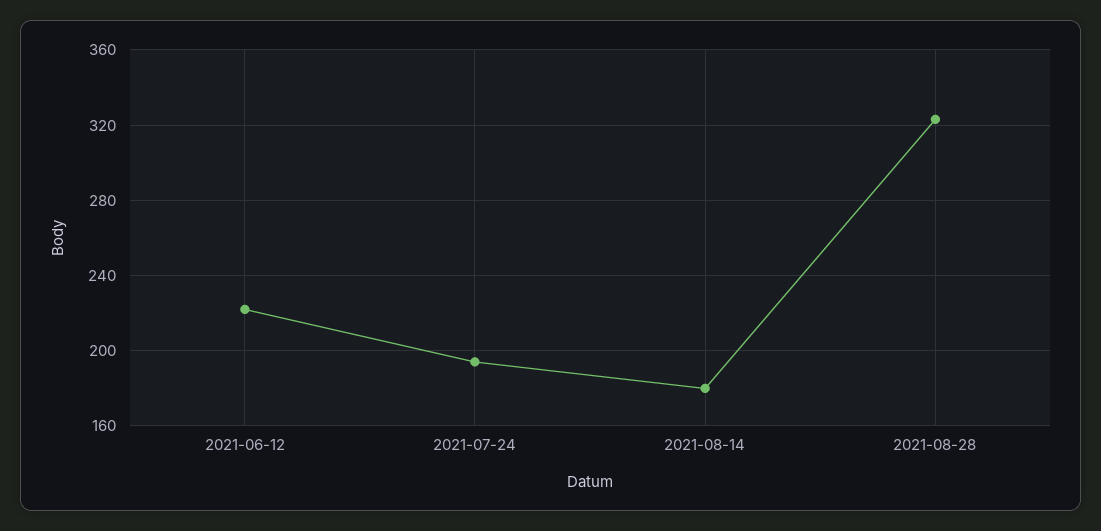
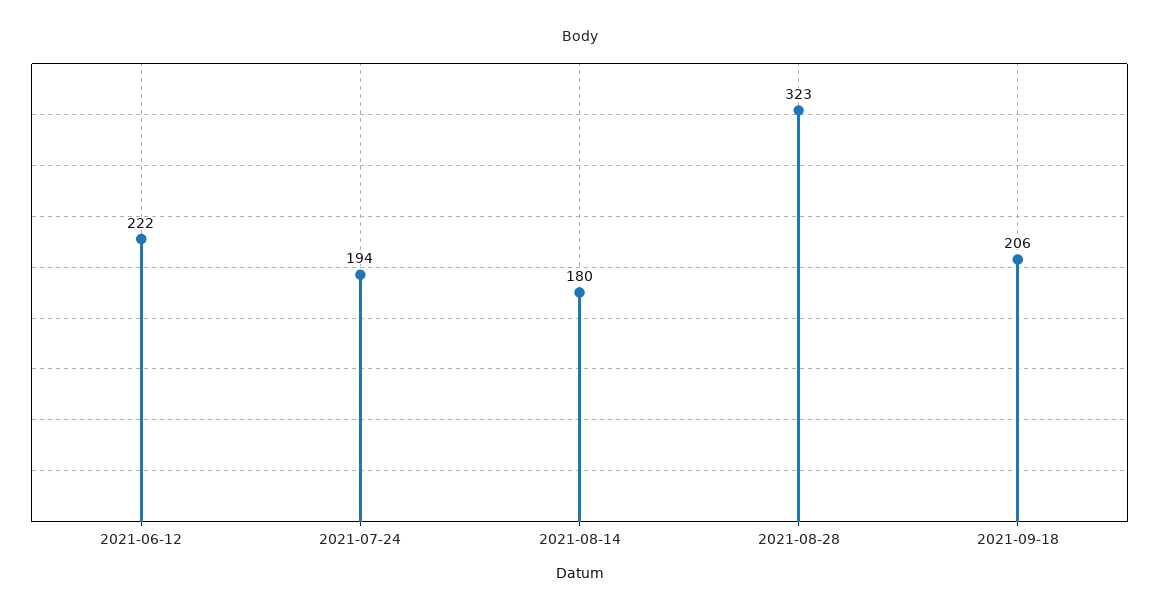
2021-09-18: none -> 206

